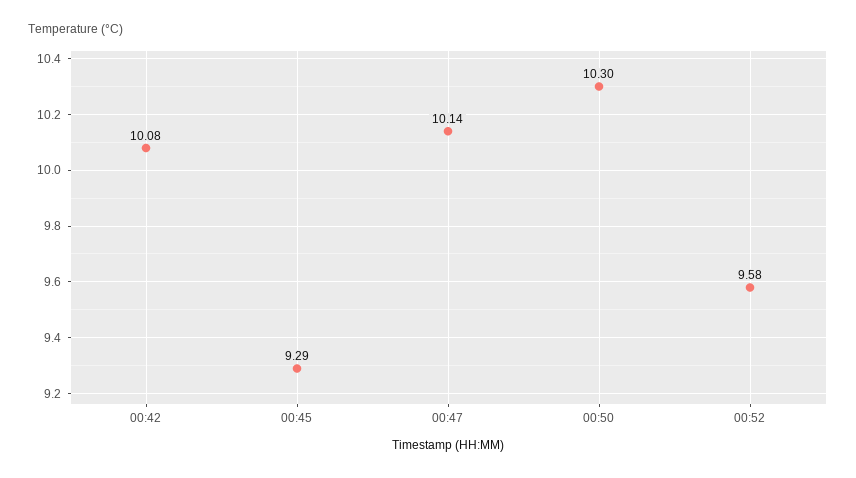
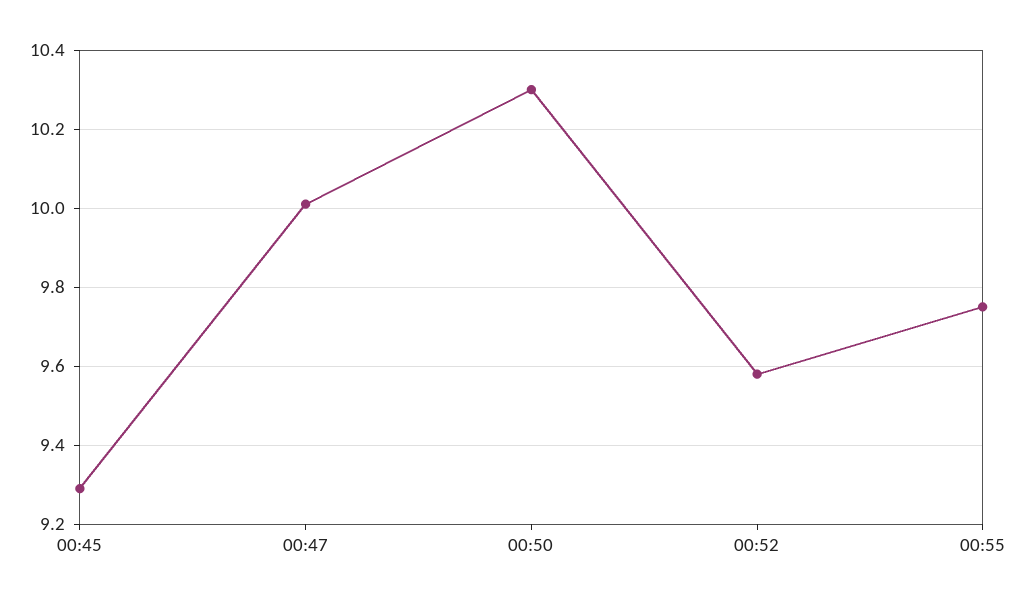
00:42: 10.08 -> none
00:47: 10.14 -> 10
00:55: none -> 9.75

